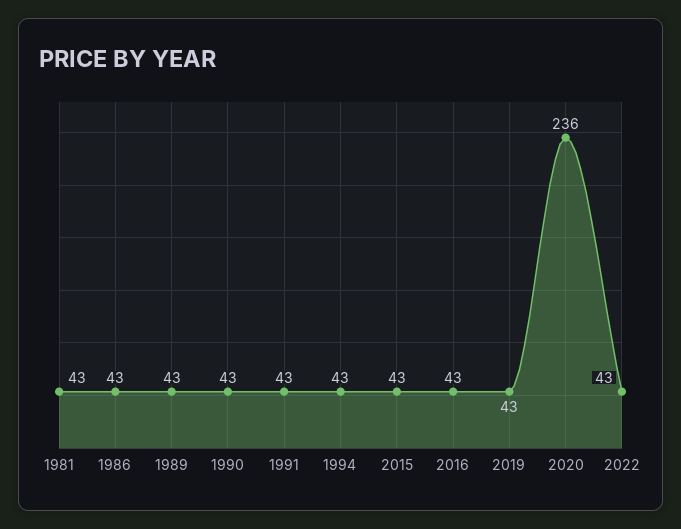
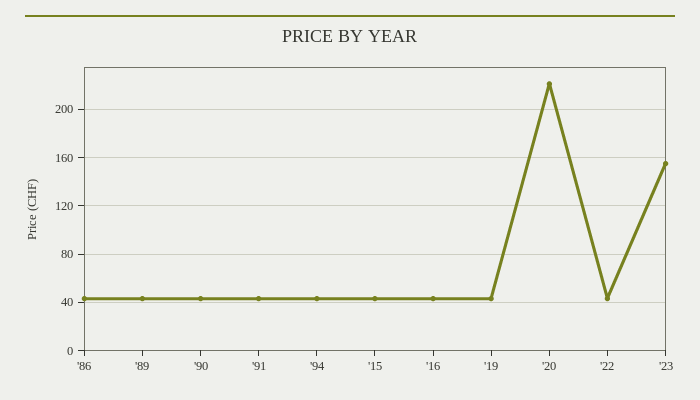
1981: 43 -> none
2020: 236 -> 220
'23: none -> 155

